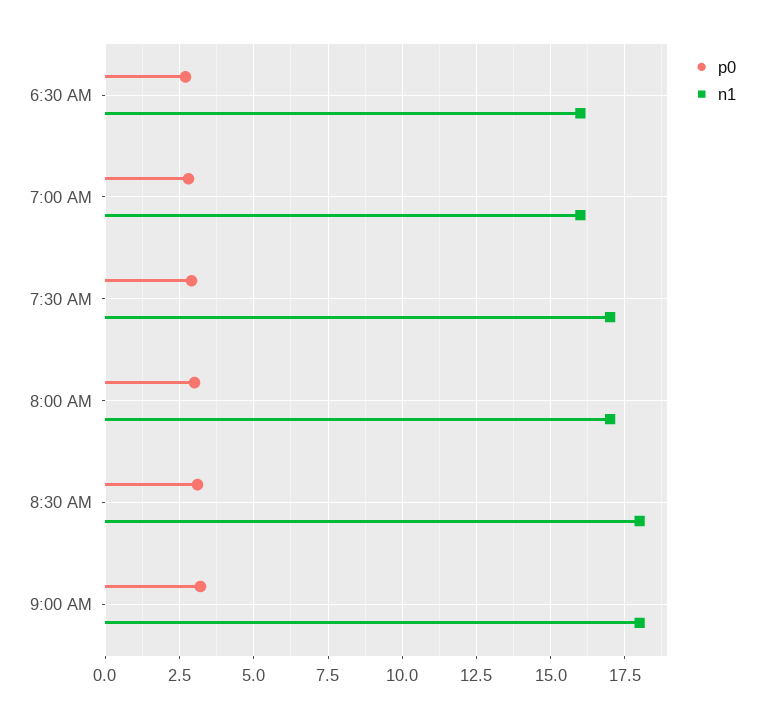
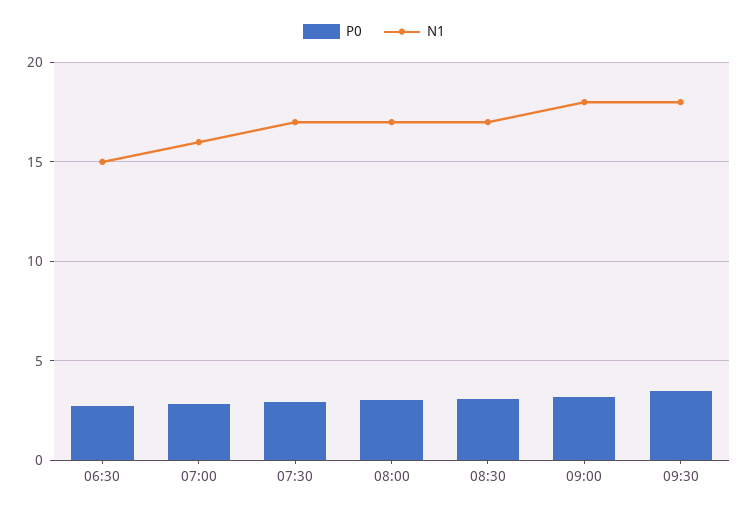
n1, 6:30 AM: 16 -> 15
n1, 8:30 AM: 18 -> 17
p0, 09:30: none -> 3.5
n1, 09:30: none -> 18

